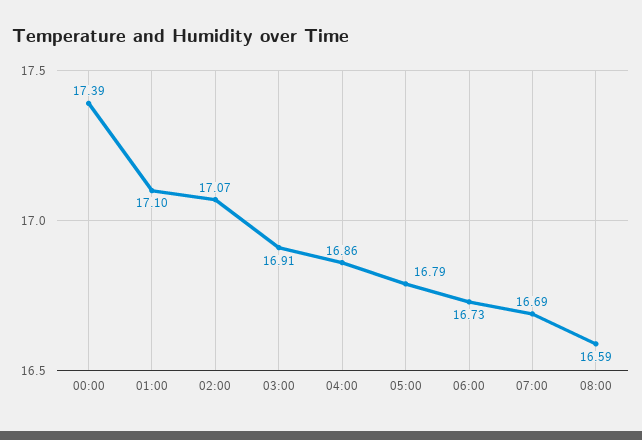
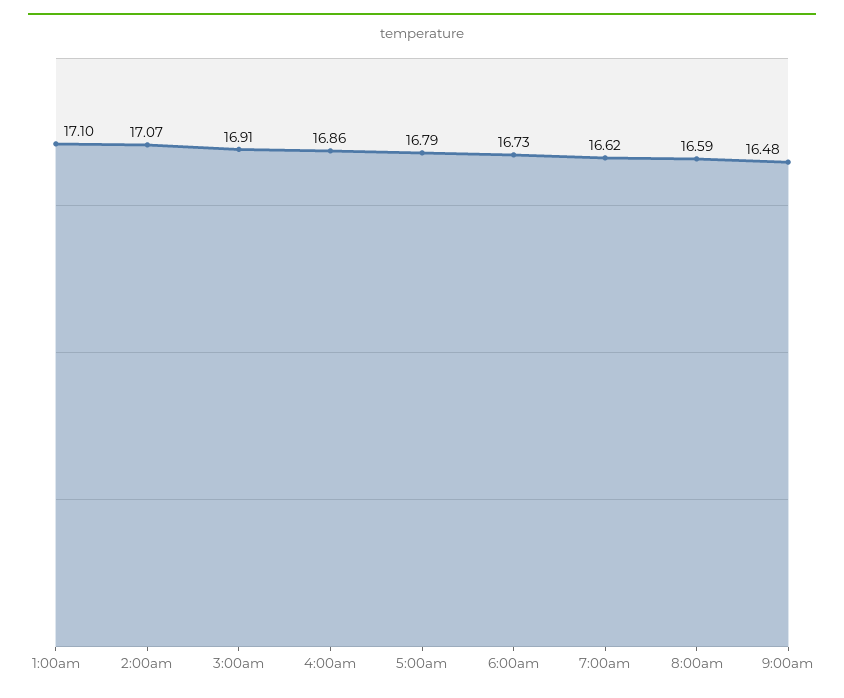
00:00: 17.39 -> none
07:00: 16.69 -> 16.62
9:00am: none -> 16.48

